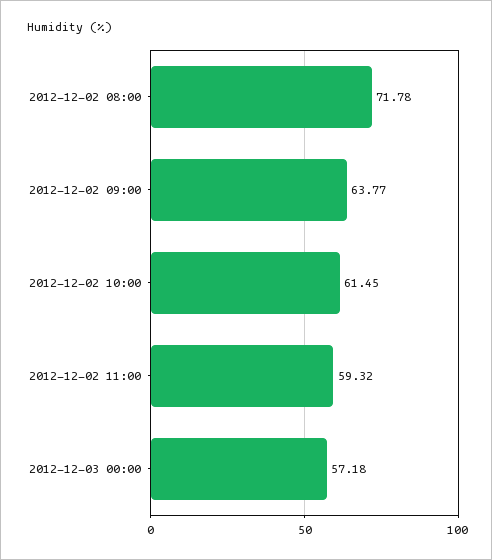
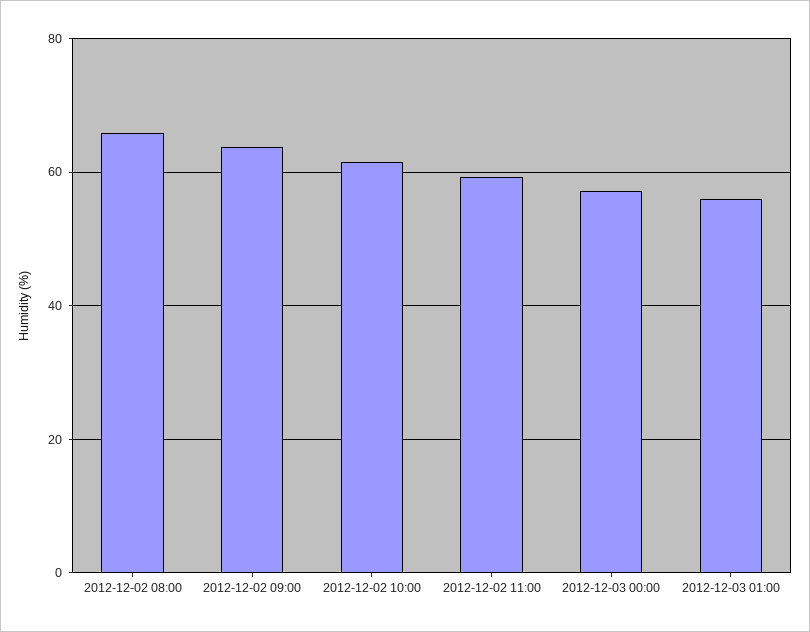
2012-12-02 08:00: 71.78 -> 66
2012-12-03 01:00: none -> 56

